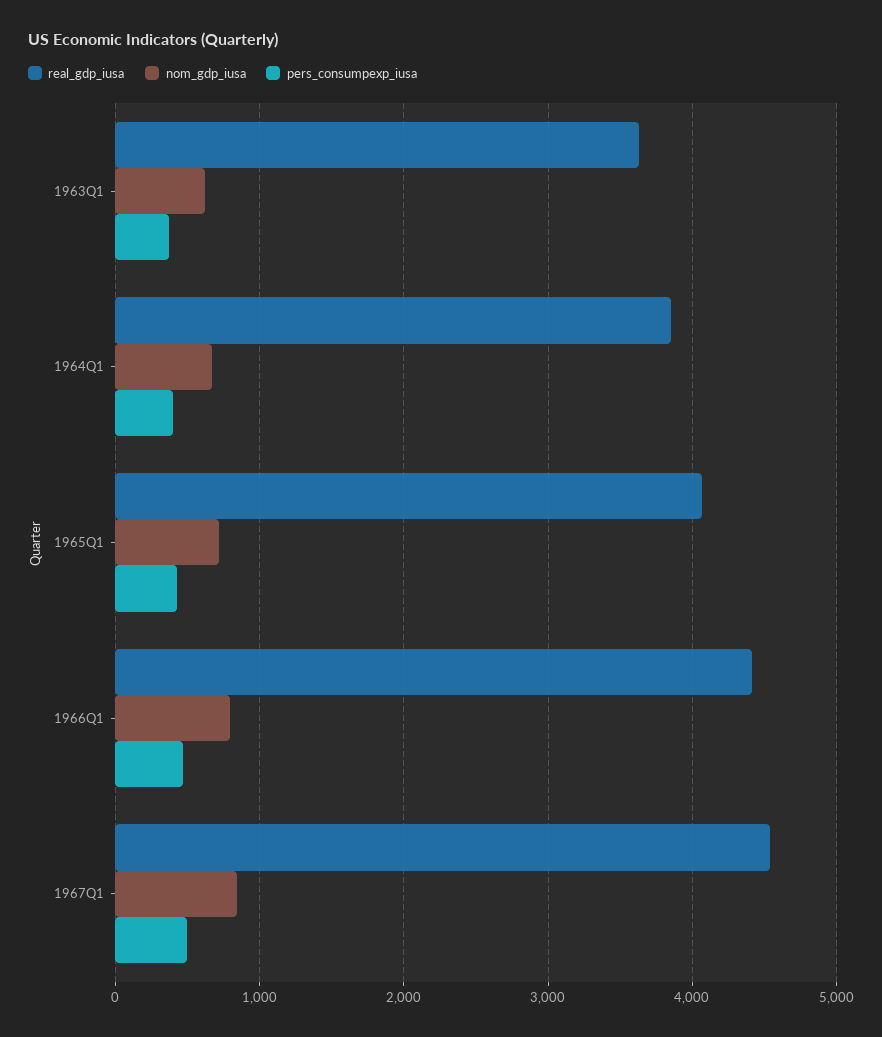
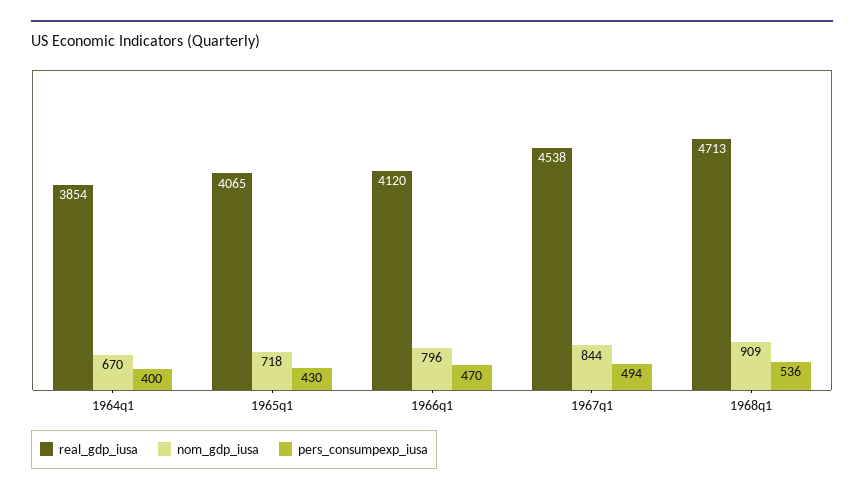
real_gdp_iusa, 1963Q1: 3600 -> none
nom_gdp_iusa, 1963Q1: 600 -> none
pers_consumpexp_iusa, 1963Q1: 400 -> none
real_gdp_iusa, 1966Q1: 4400 -> 4120
real_gdp_iusa, 1968q1: none -> 4713
nom_gdp_iusa, 1968q1: none -> 909
pers_consumpexp_iusa, 1968q1: none -> 536

